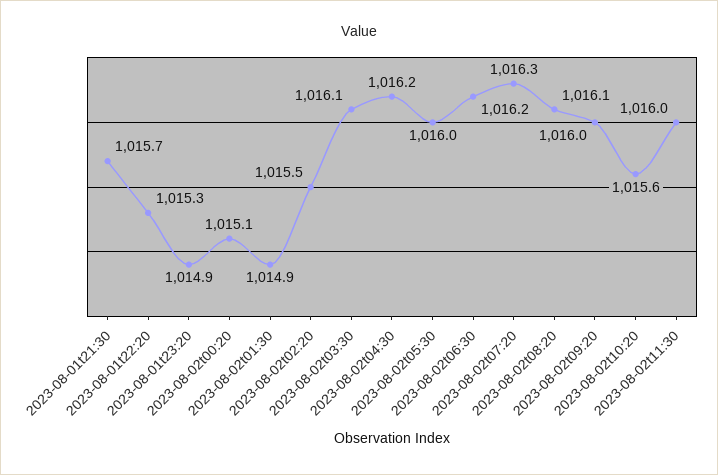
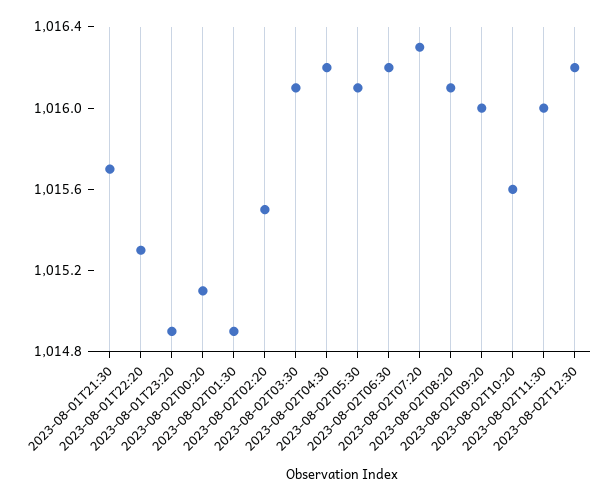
2023-08-02t05:30: 1016 -> 1016.1
2023-08-02T12:30: none -> 1016.2

